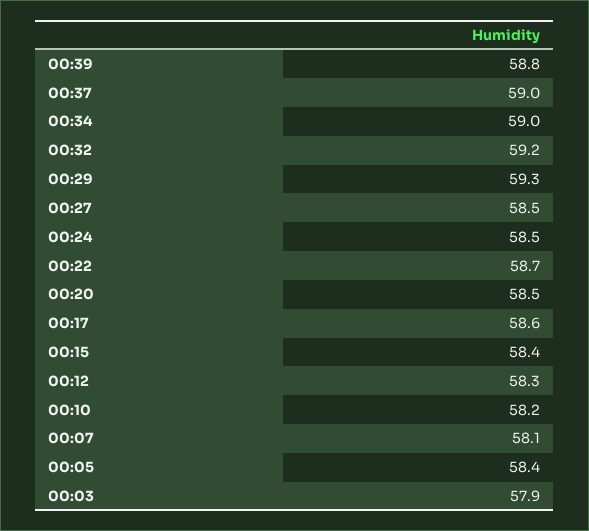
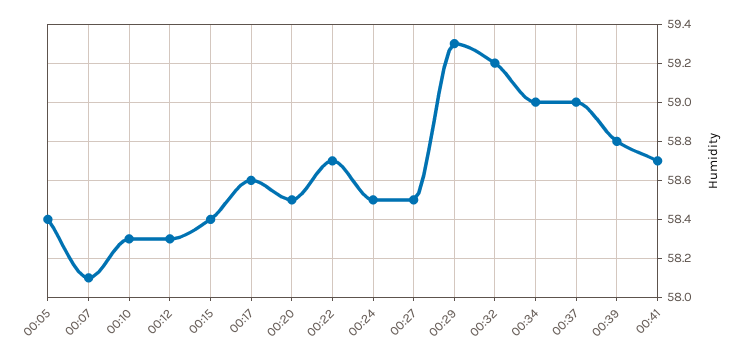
00:10: 58.2 -> 58.3
00:03: 57.9 -> none
00:41: none -> 58.7

